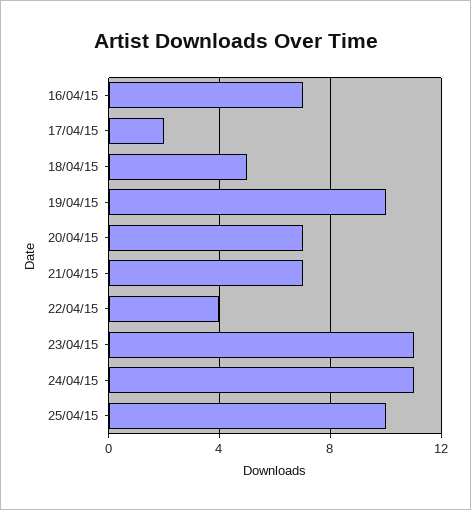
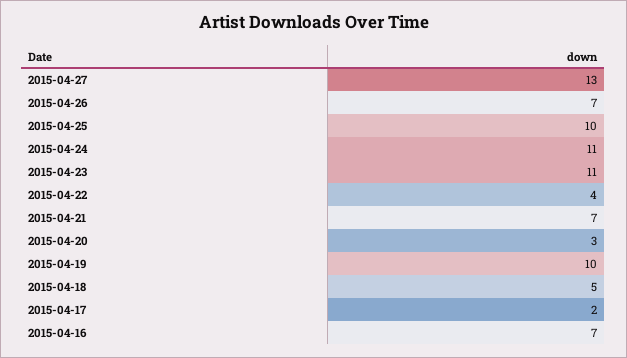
20/04/15: 7 -> 3
2015-04-27: none -> 13
2015-04-26: none -> 7

